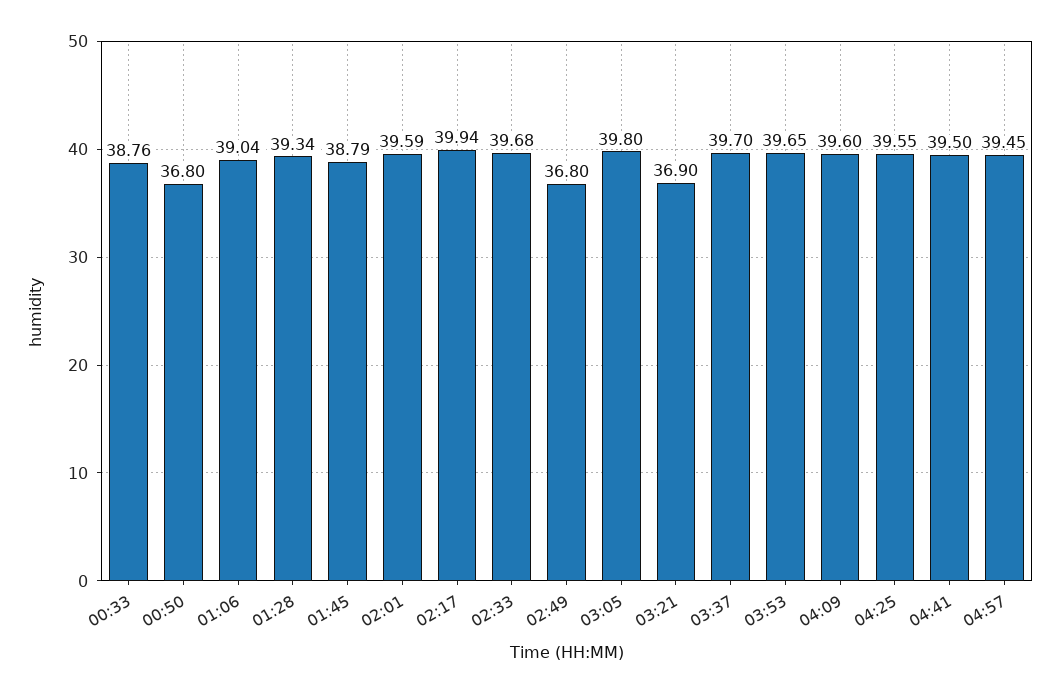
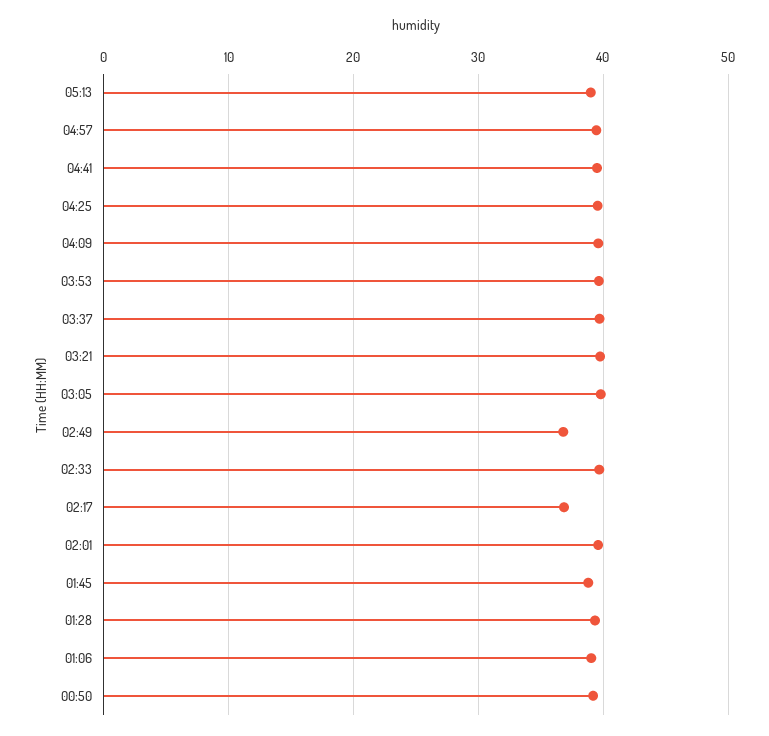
00:33: 38.76 -> none
00:50: 36.8 -> 39
02:17: 39.94 -> 37
03:21: 36.9 -> 40
05:13: none -> 39

